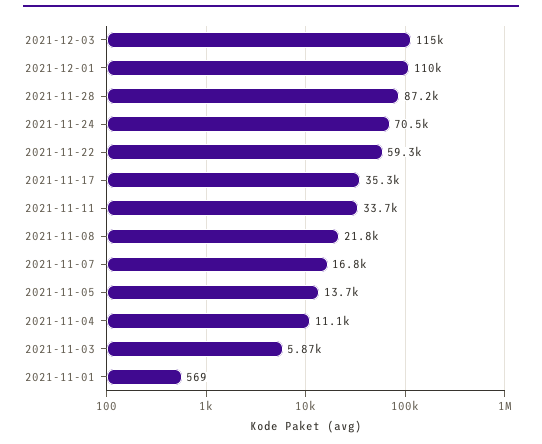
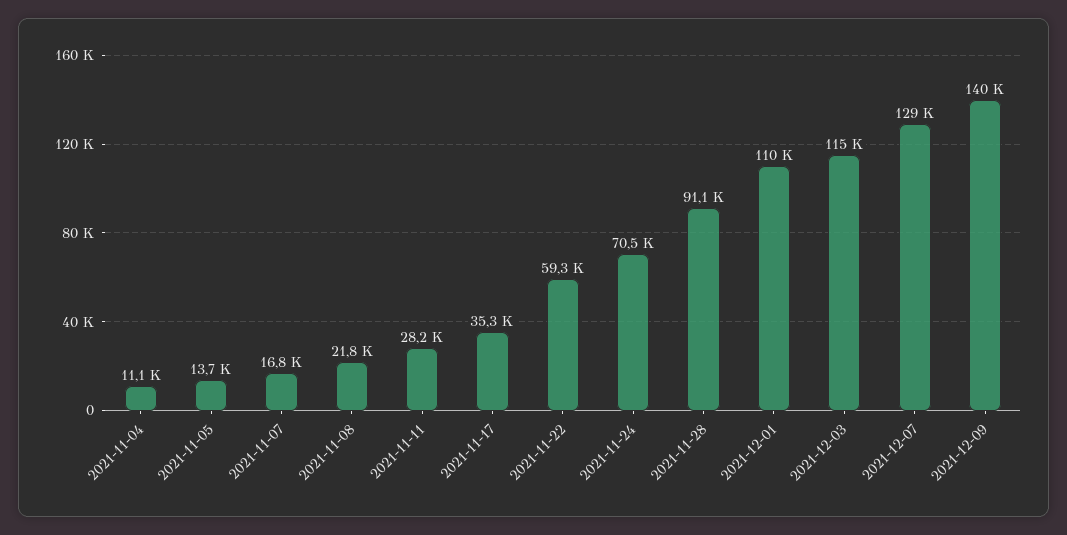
2021-11-28: 87200 -> 91100
2021-11-11: 33700 -> 28200
2021-11-03: 5870 -> none
2021-11-01: 569 -> none
2021-12-07: none -> 129000
2021-12-09: none -> 140000

